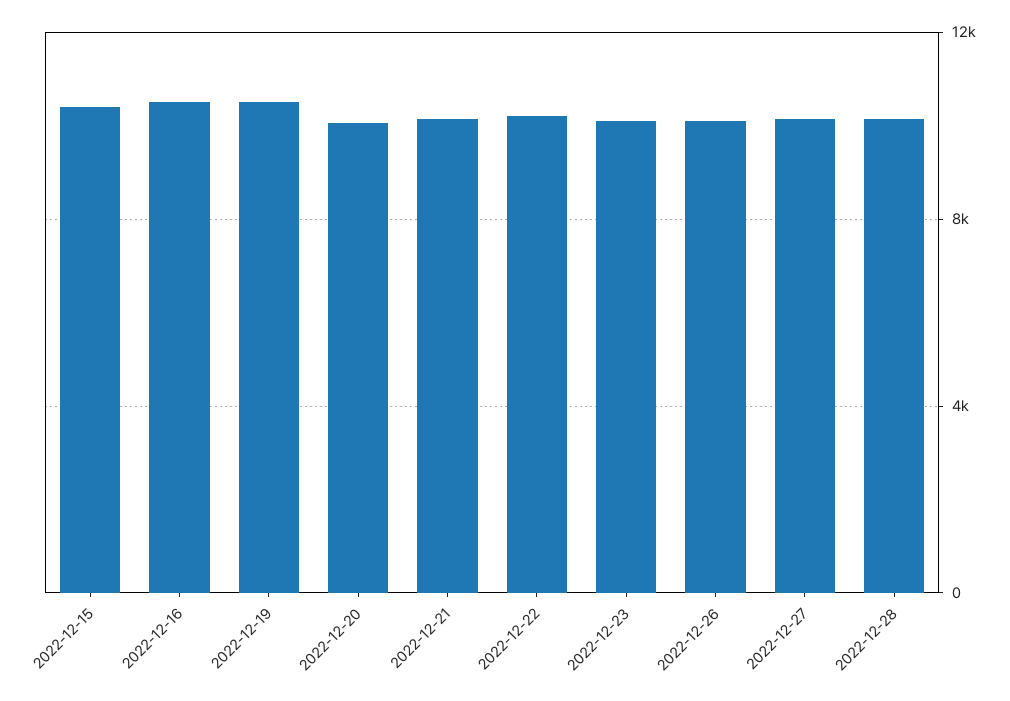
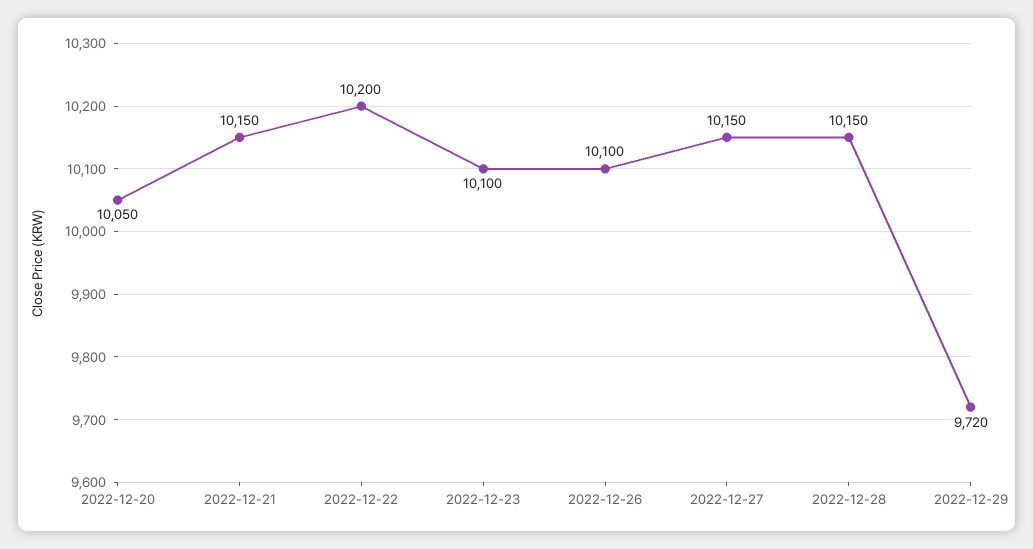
2022-12-15: 10500 -> none
2022-12-16: 10500 -> none
2022-12-19: 10500 -> none
2022-12-29: none -> 9720

